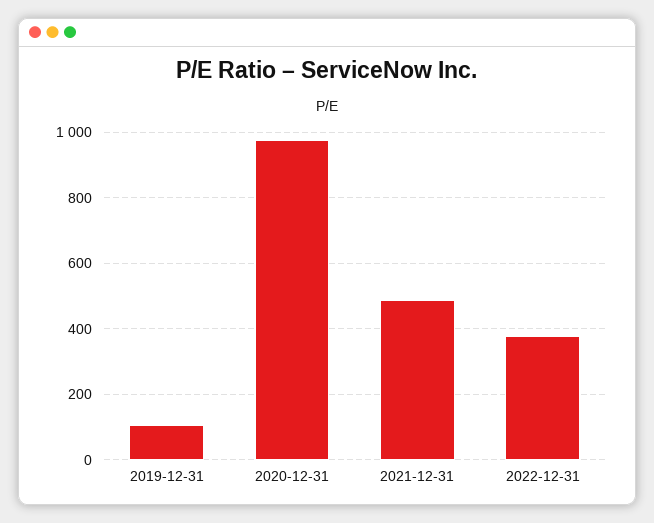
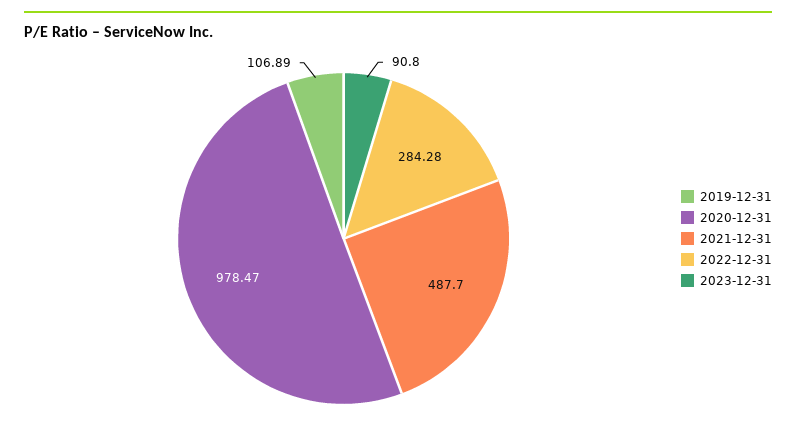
2022-12-31: 380 -> 284.28
2023-12-31: none -> 90.8

